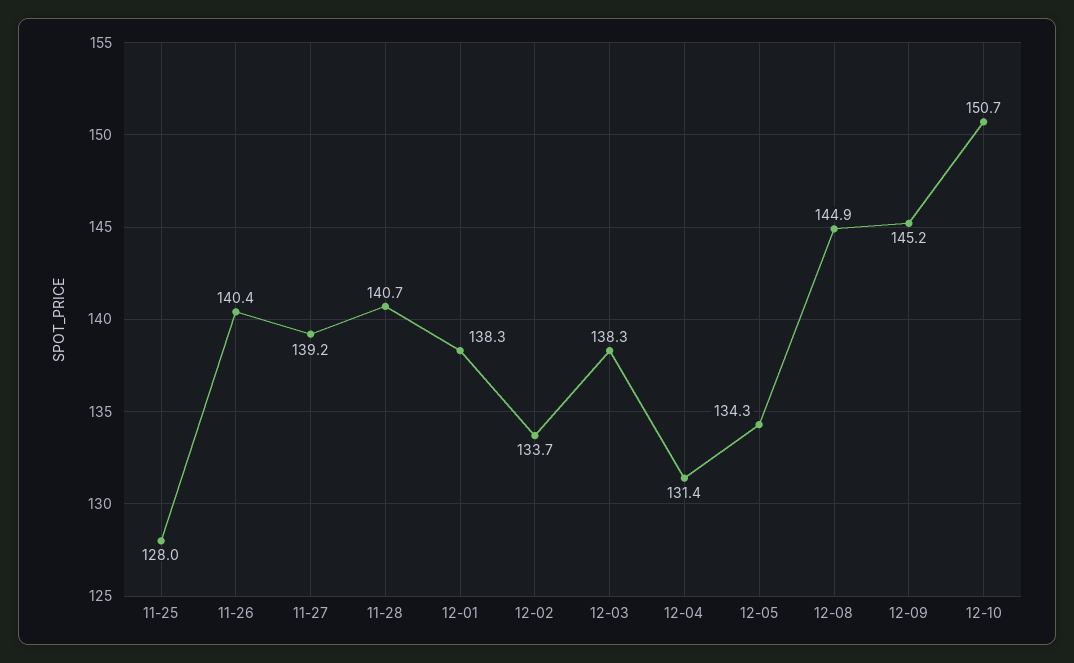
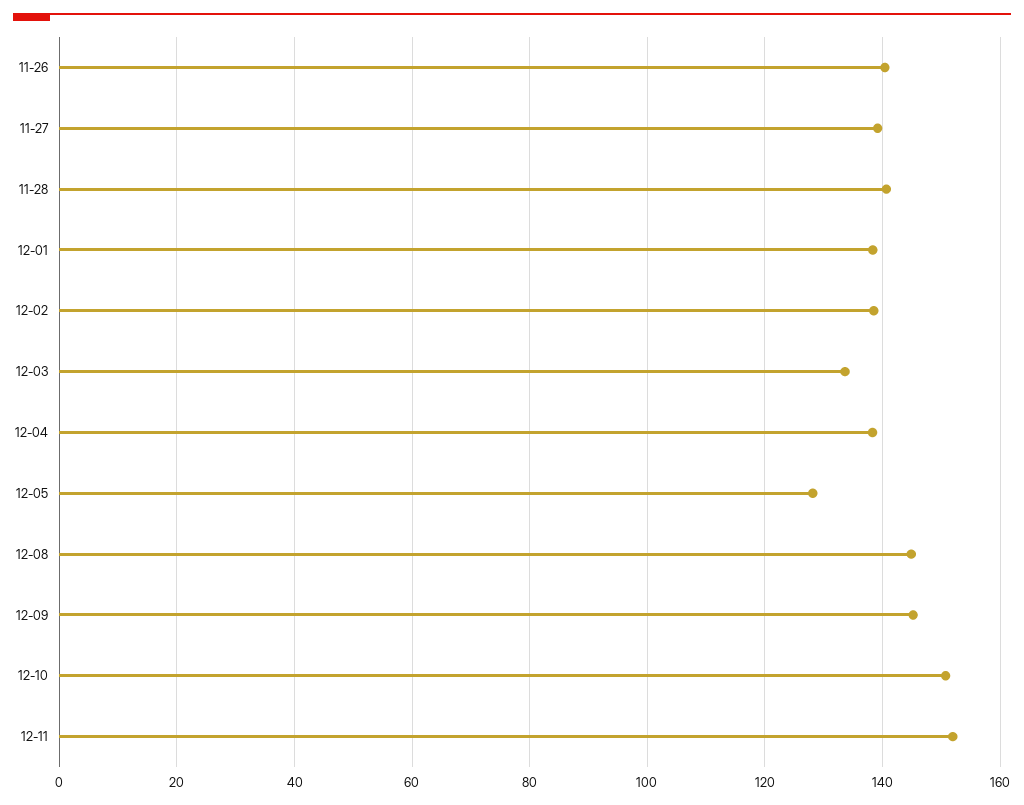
11-25: 128 -> none
12-02: 133.7 -> 138
12-03: 138.3 -> 134
12-04: 131.4 -> 138
12-05: 134.3 -> 128
12-11: none -> 152

